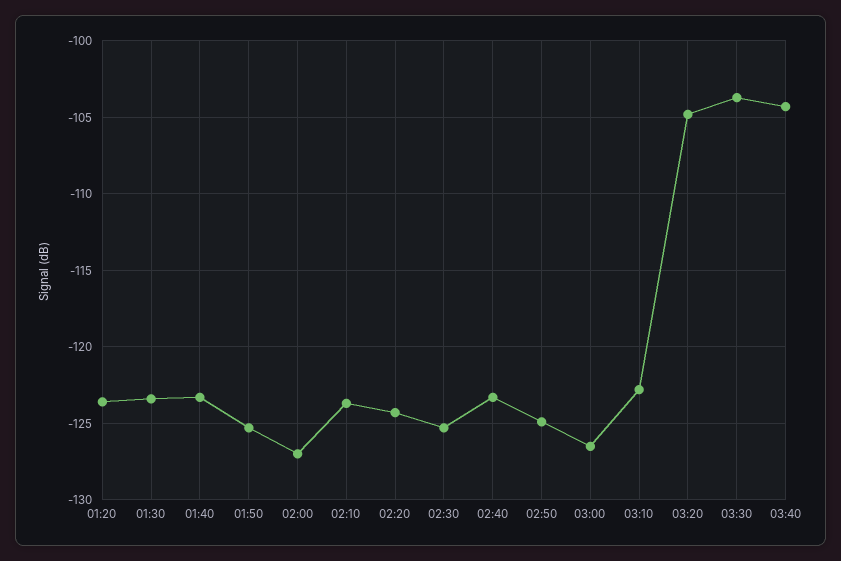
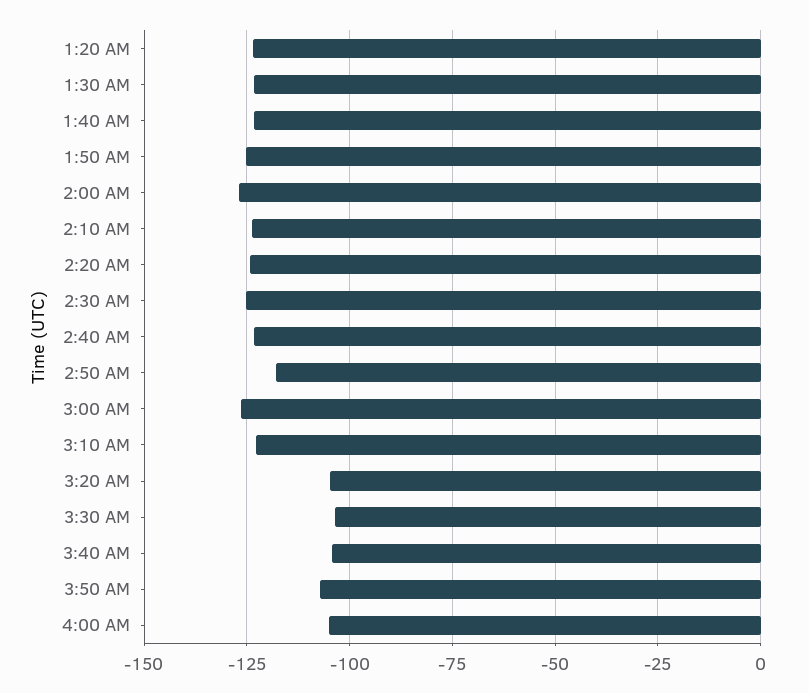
02:50: -125 -> -117.5
3:50 AM: none -> -107.5
4:00 AM: none -> -105

